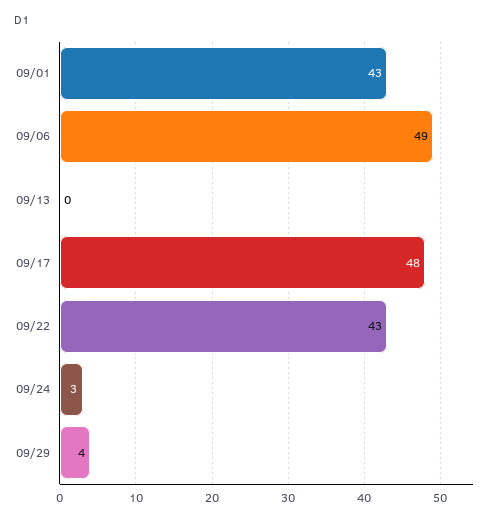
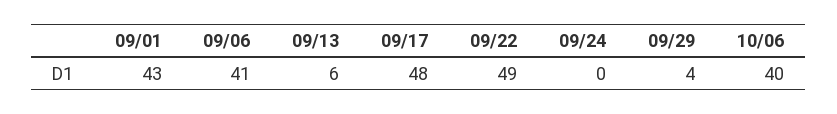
09/06: 49 -> 41
09/13: 0 -> 6
09/22: 43 -> 49
09/24: 3 -> 0
10/06: none -> 40

